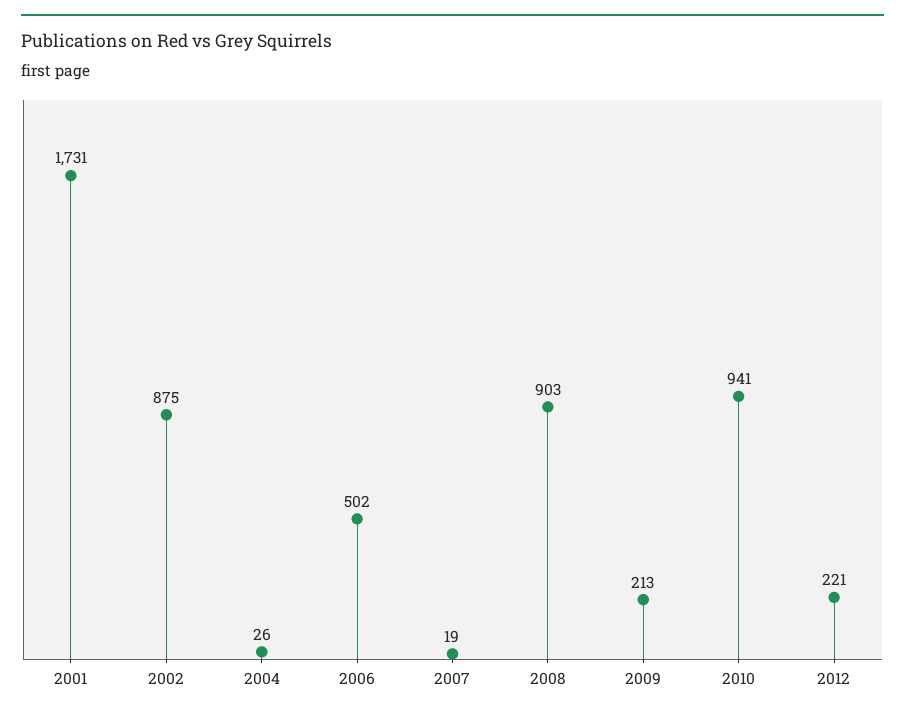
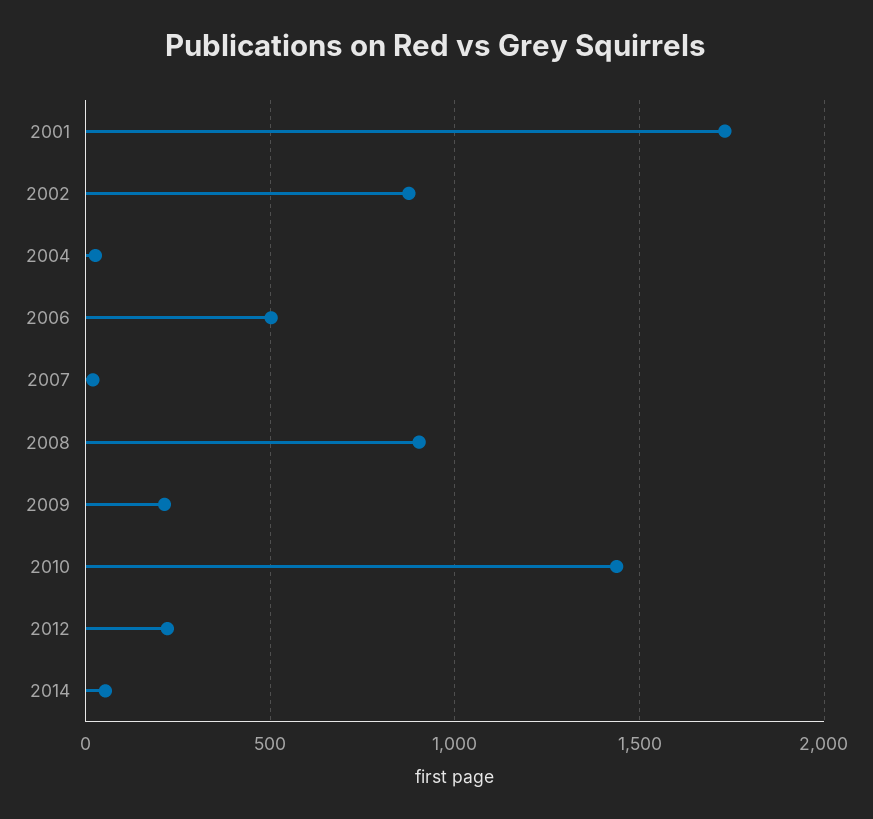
2010: 941 -> 1450
2014: none -> 50

